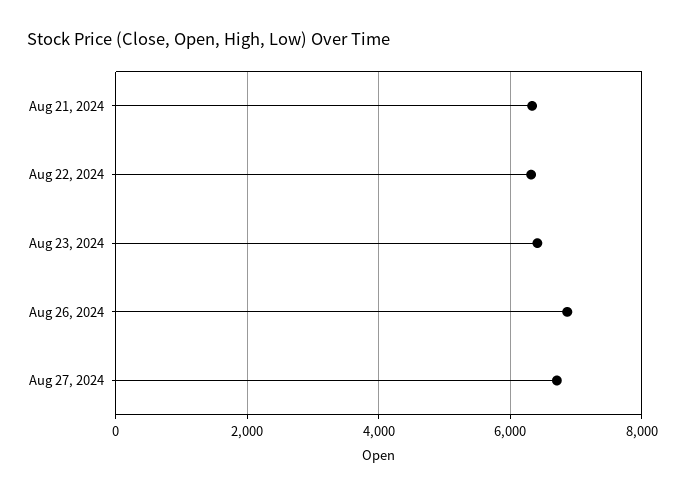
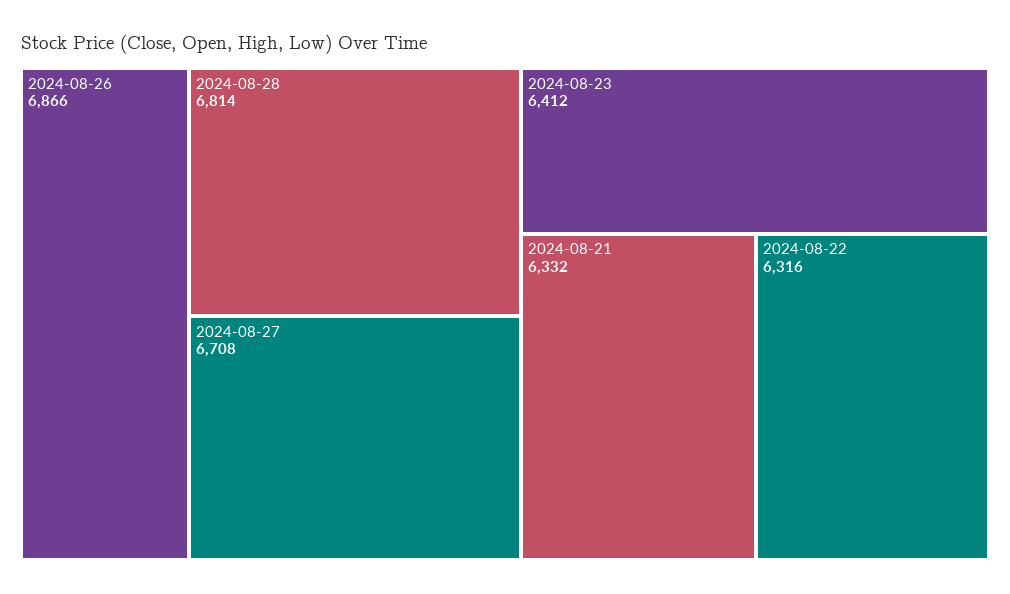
2024-08-28: none -> 6814

